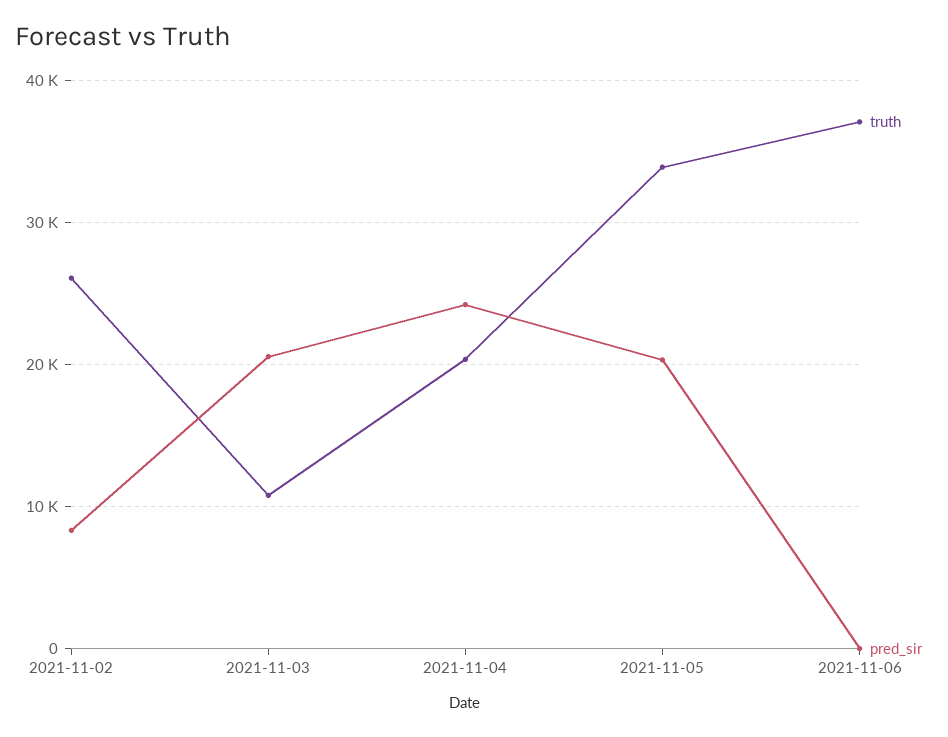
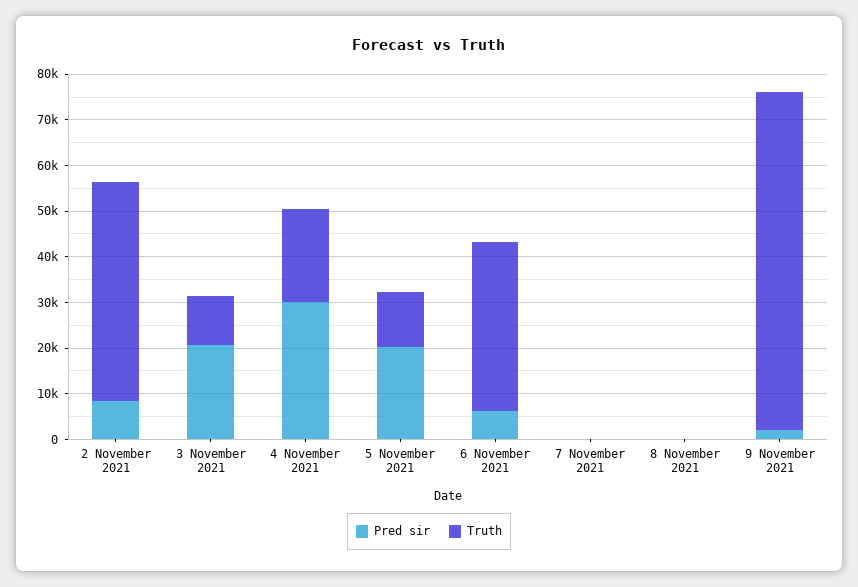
truth, 2021-11-02: 26000 -> 48000
pred_sir, 2021-11-04: 24000 -> 30000
truth, 2021-11-05: 34000 -> 12000
pred_sir, 2021-11-06: 0 -> 6000
pred_sir, 7 November 2021: none -> 0
truth, 7 November 2021: none -> 0
pred_sir, 8 November 2021: none -> 0
truth, 8 November 2021: none -> 0
pred_sir, 9 November 2021: none -> 2000
truth, 9 November 2021: none -> 74000

